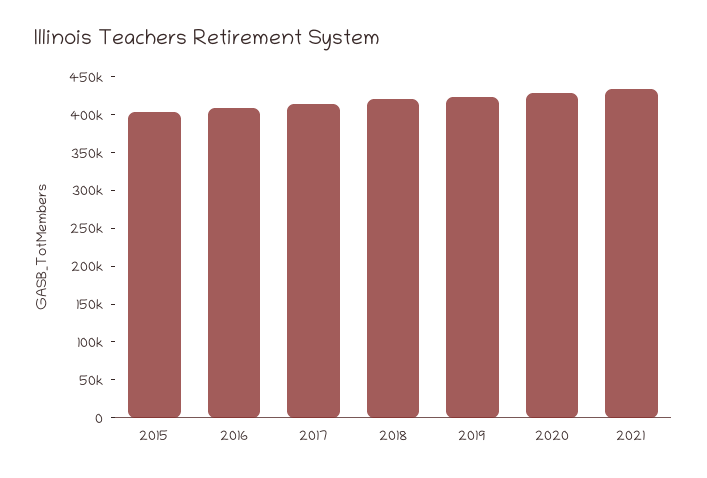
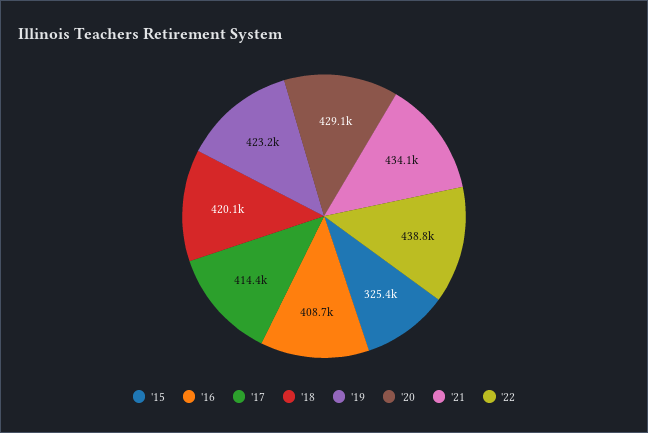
2015: 400000 -> 325400
'22: none -> 438800

